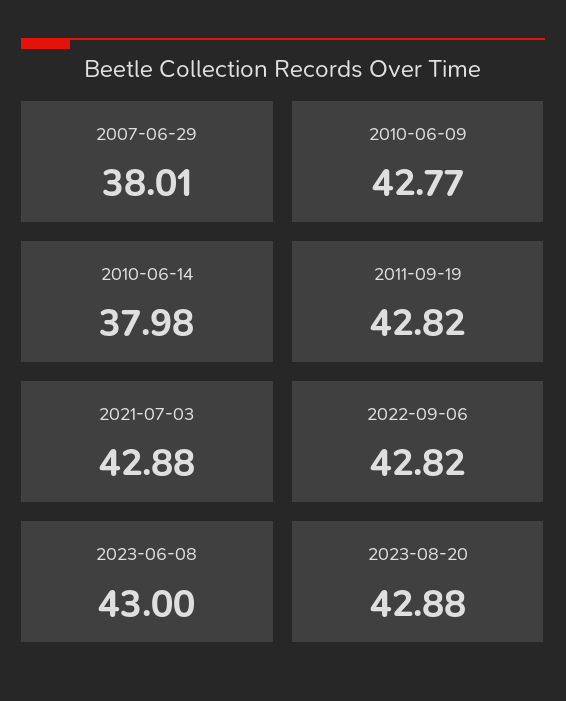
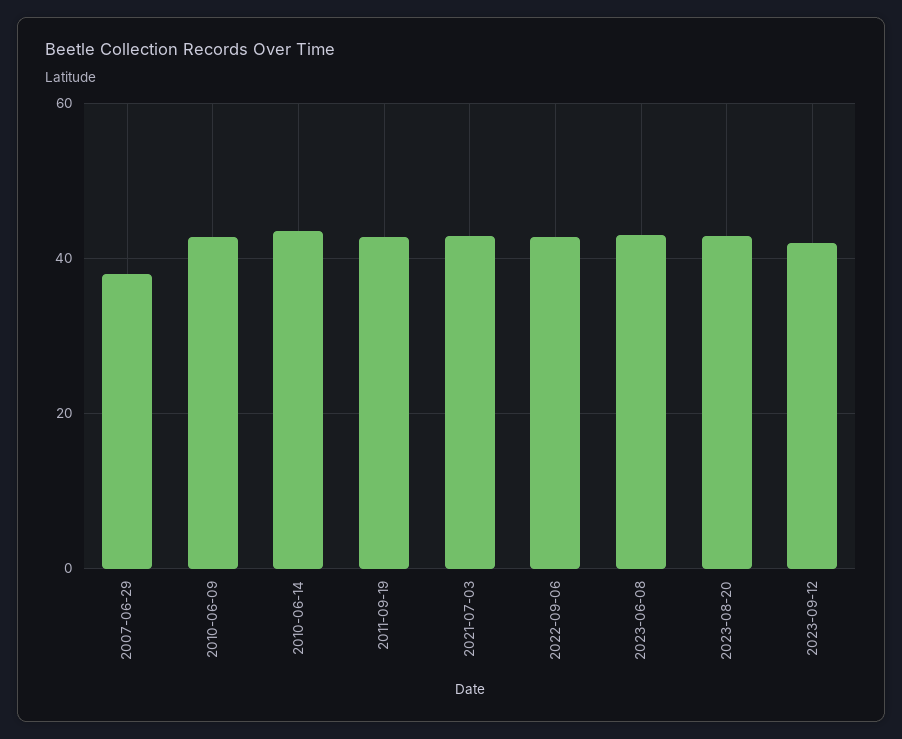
2010-06-14: 37.98 -> 44
2023-09-12: none -> 42

